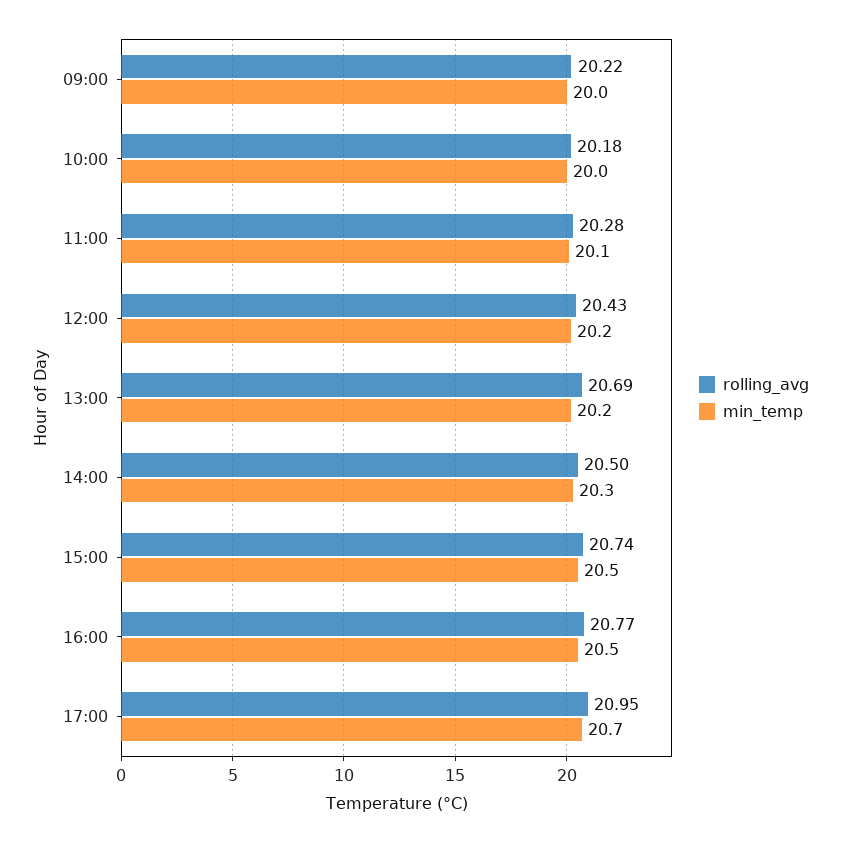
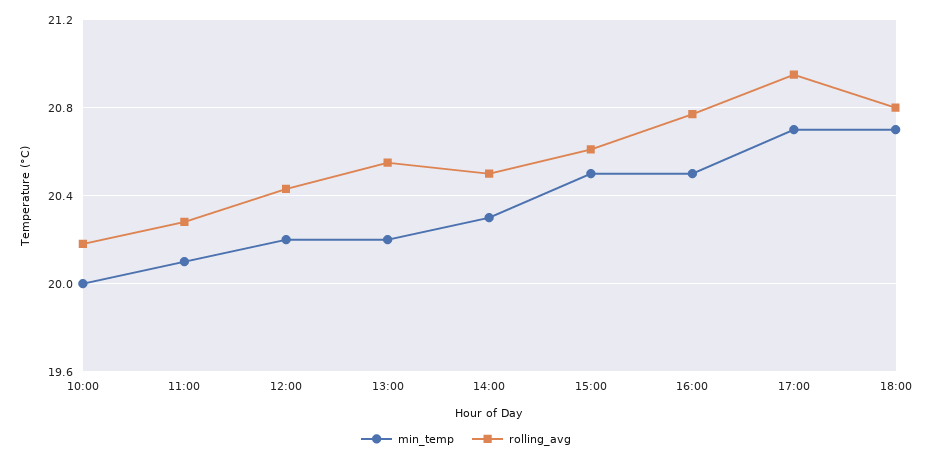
rolling_avg, 09:00: 20.22 -> none
min_temp, 09:00: 20 -> none
rolling_avg, 13:00: 20.69 -> 20.55
rolling_avg, 15:00: 20.74 -> 20.6
min_temp, 18:00: none -> 20.7
rolling_avg, 18:00: none -> 20.8

